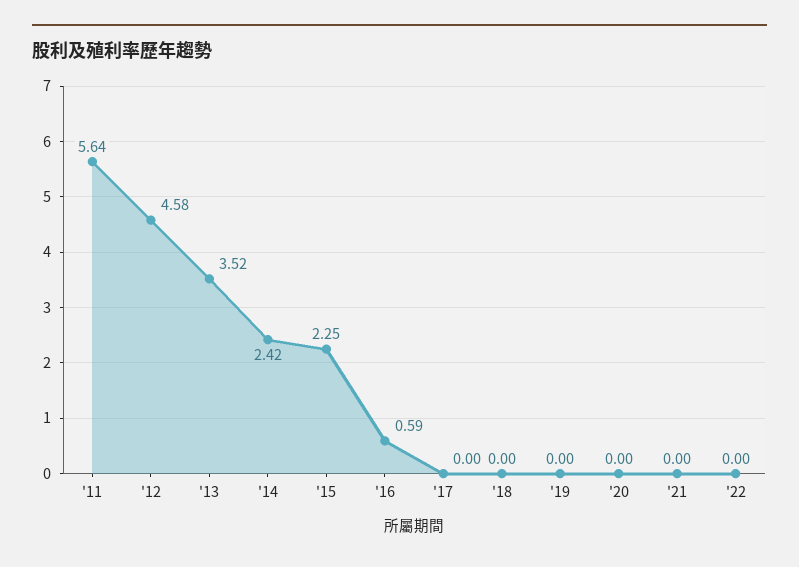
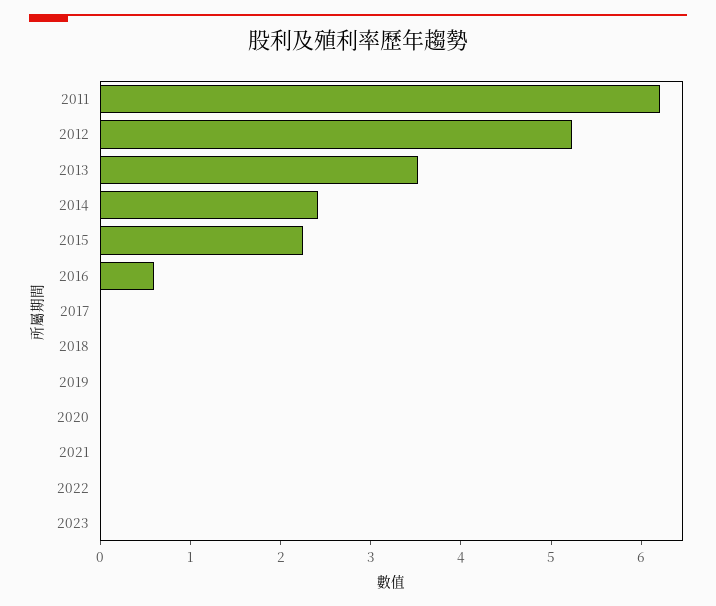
'11: 5.64 -> 6.2
'12: 4.58 -> 5.2
2023: none -> 0

